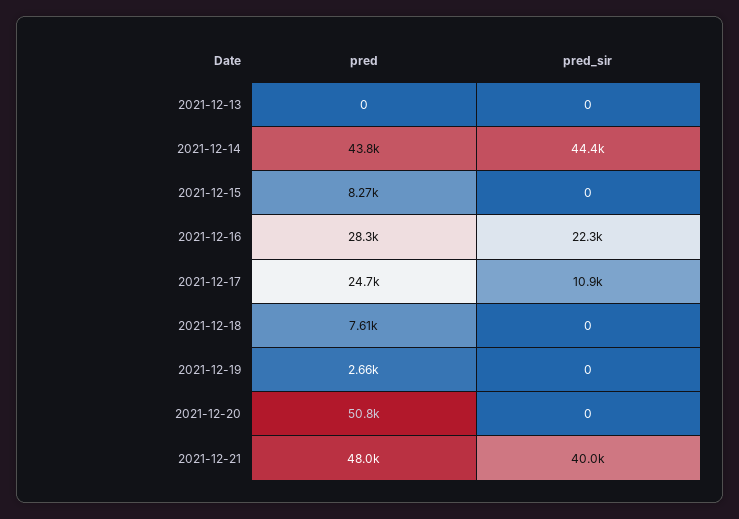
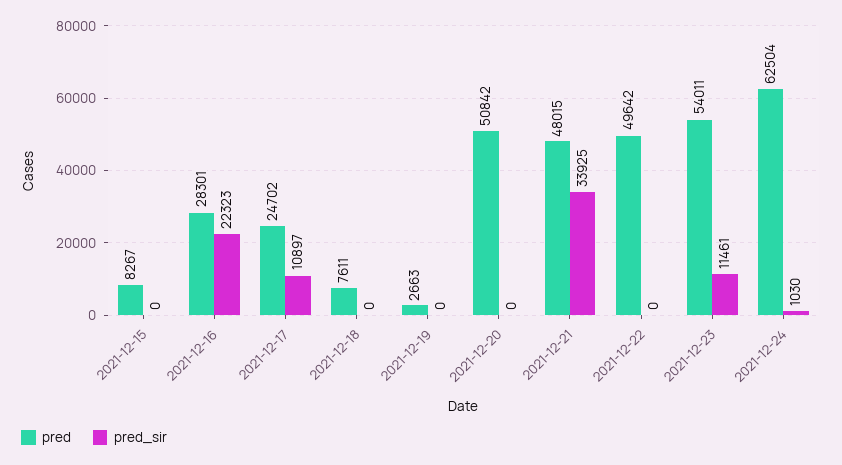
pred, 2021-12-13: 0 -> none
pred_sir, 2021-12-13: 0 -> none
pred, 2021-12-14: 43800 -> none
pred_sir, 2021-12-14: 44400 -> none
pred_sir, 2021-12-21: 40000 -> 33925
pred, 2021-12-22: none -> 49642
pred_sir, 2021-12-22: none -> 0
pred, 2021-12-23: none -> 54011
pred_sir, 2021-12-23: none -> 11461
pred, 2021-12-24: none -> 62504
pred_sir, 2021-12-24: none -> 1030

